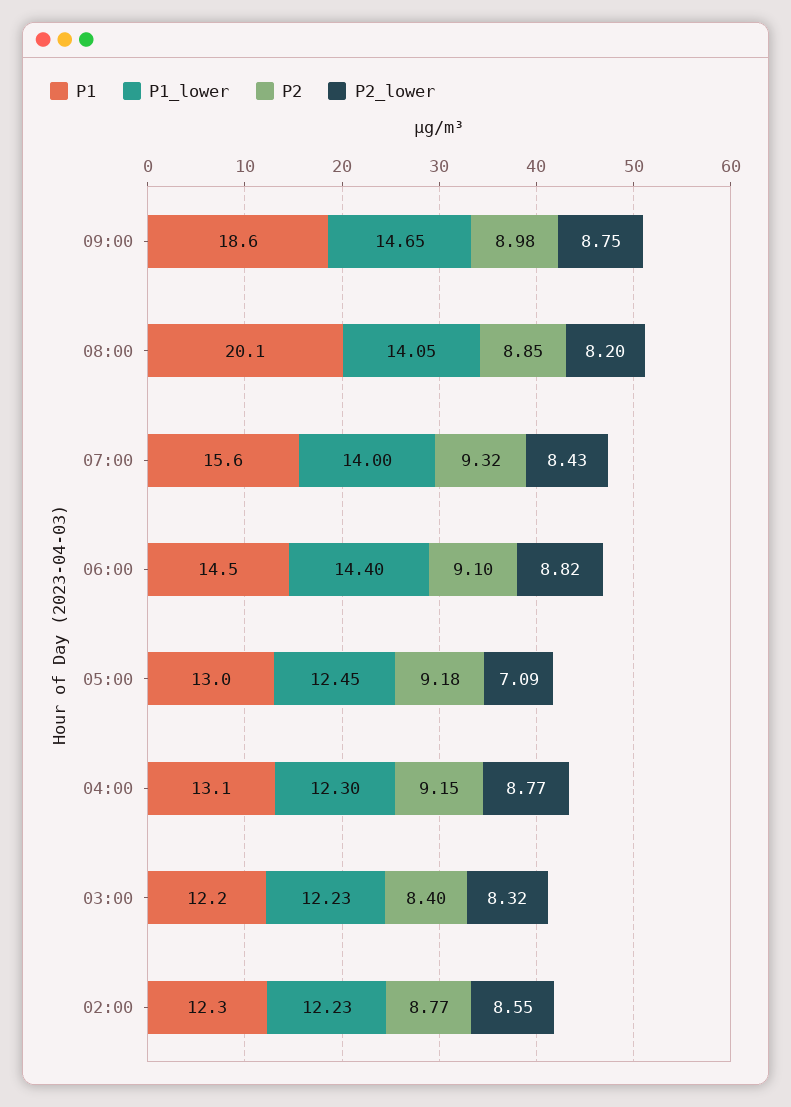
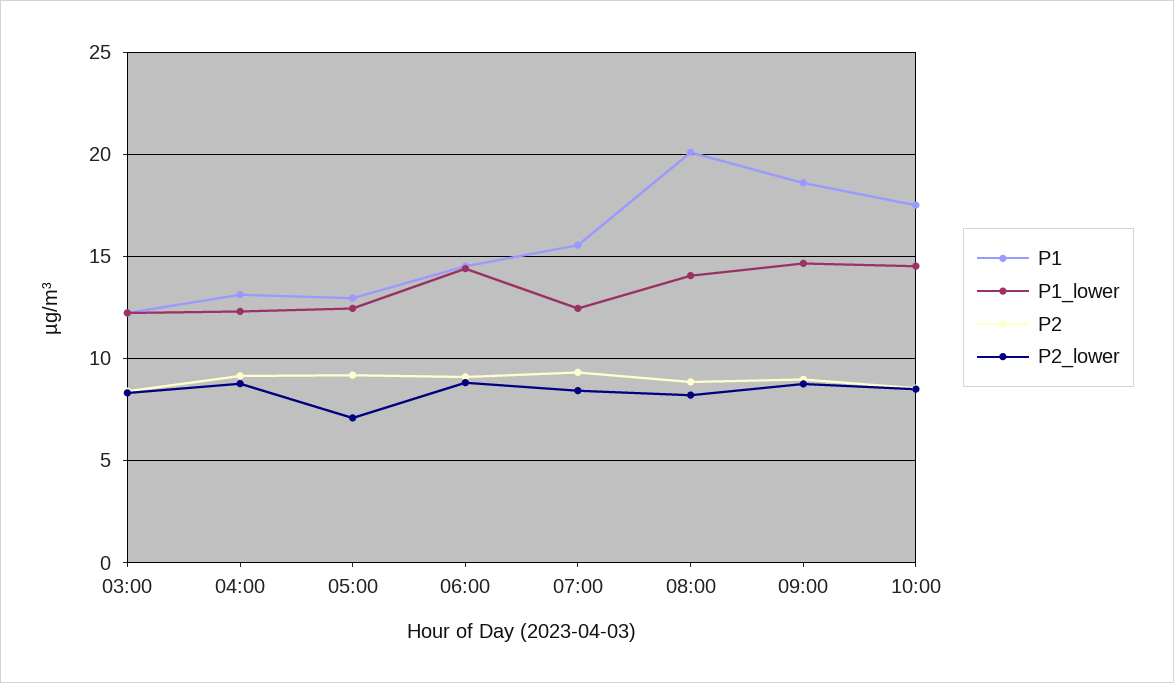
P1_lower, 07:00: 14 -> 12.5
P1, 02:00: 12.3 -> none
P1_lower, 02:00: 12.23 -> none
P2, 02:00: 8.77 -> none
P2_lower, 02:00: 8.55 -> none
P1, 10:00: none -> 17.5
P1_lower, 10:00: none -> 14.5
P2, 10:00: none -> 8.5
P2_lower, 10:00: none -> 8.5

